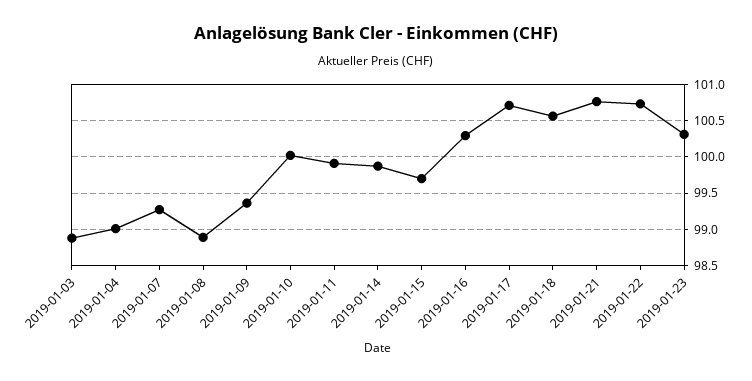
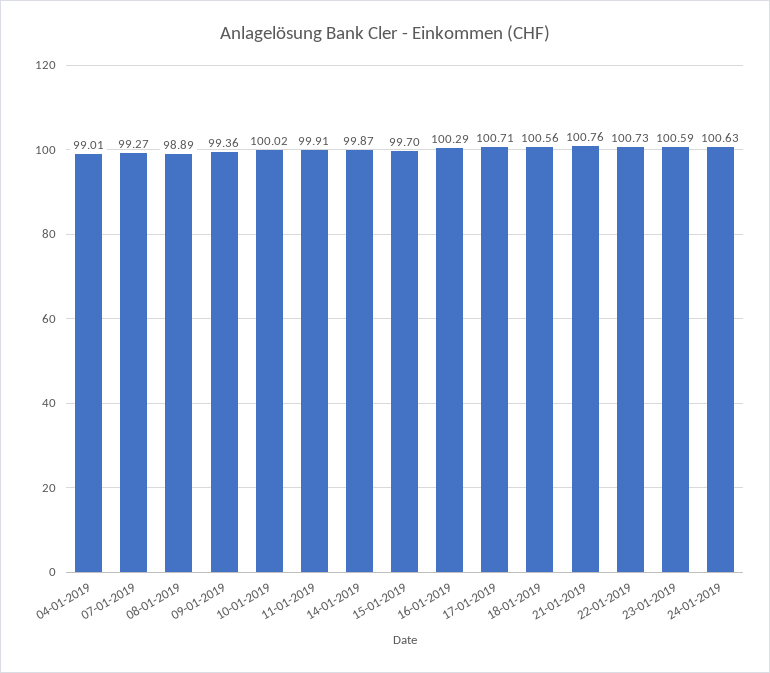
2019-01-03: 98.9 -> none
2019-01-23: 100.3 -> 100.59
24-01-2019: none -> 100.63

